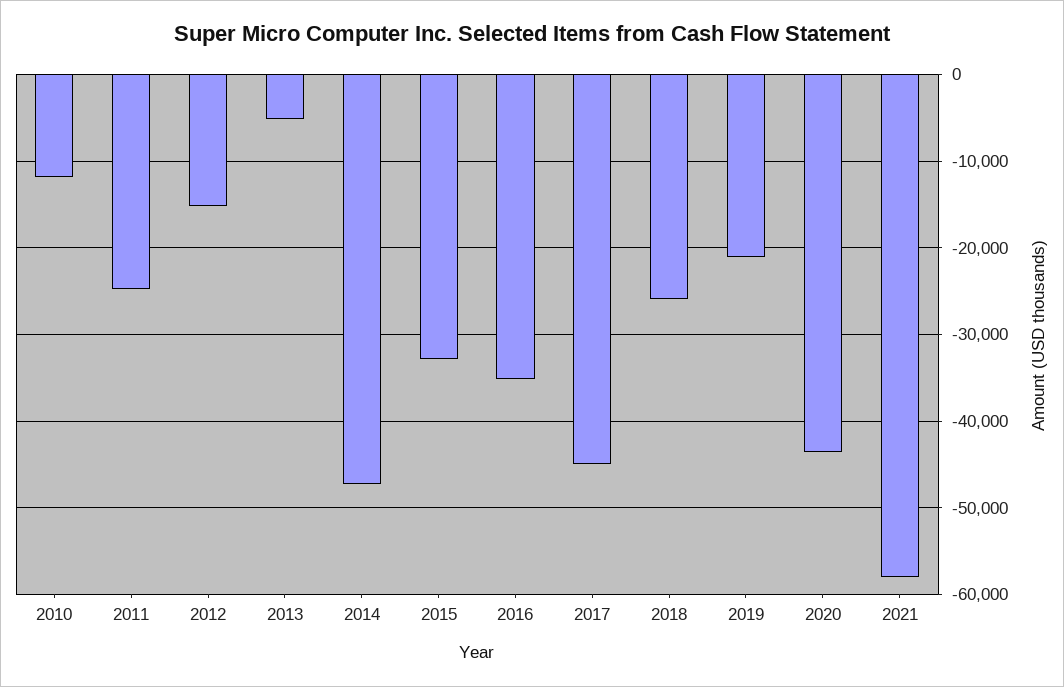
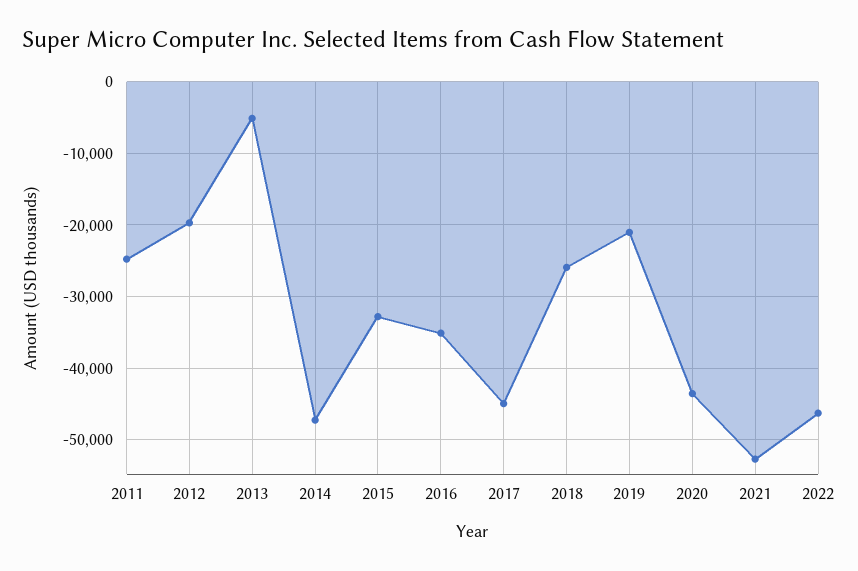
2010: -12000 -> none
2012: -15000 -> -20000
2021: -58000 -> -53000
2022: none -> -46000

